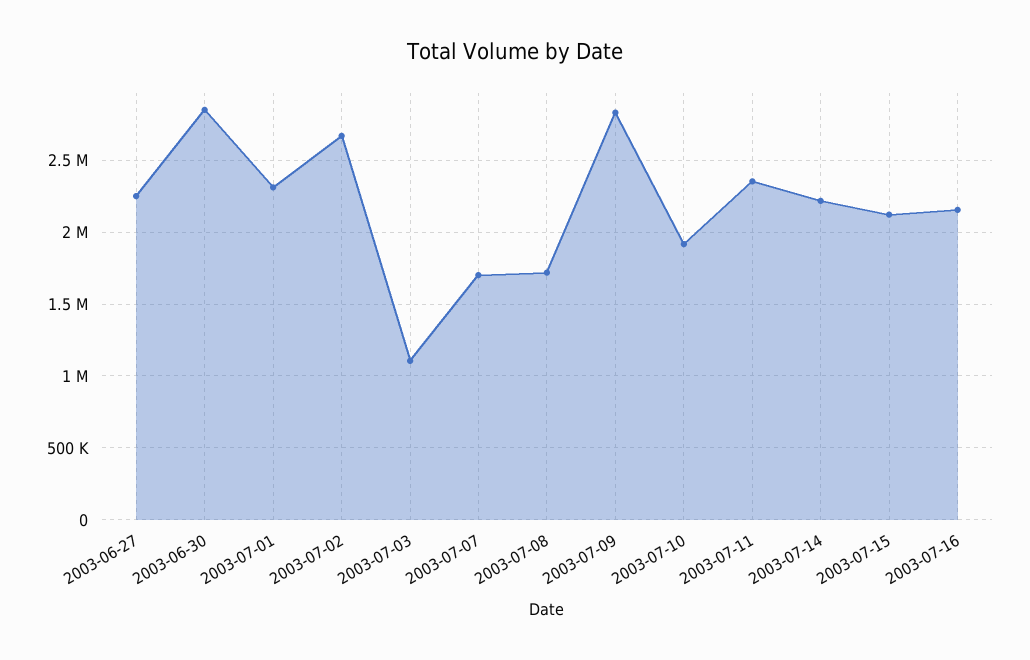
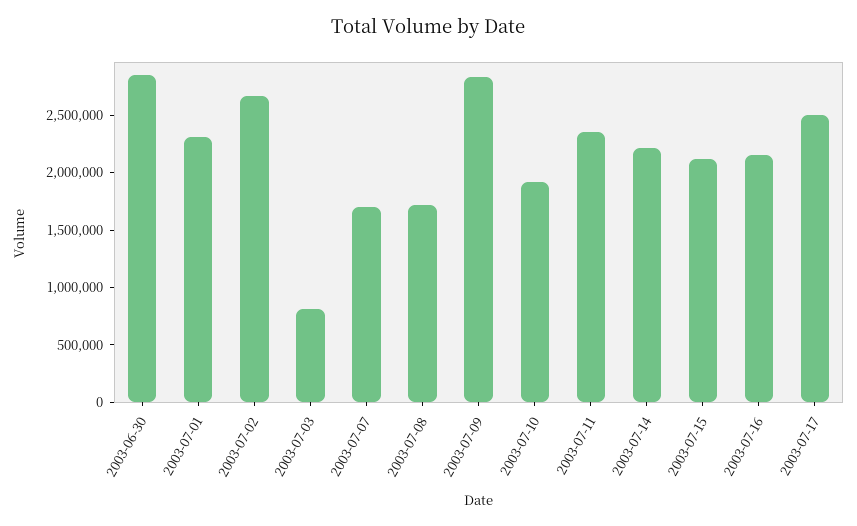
2003-06-27: 2250000 -> none
2003-07-03: 1100000 -> 800000
2003-07-17: none -> 2500000

